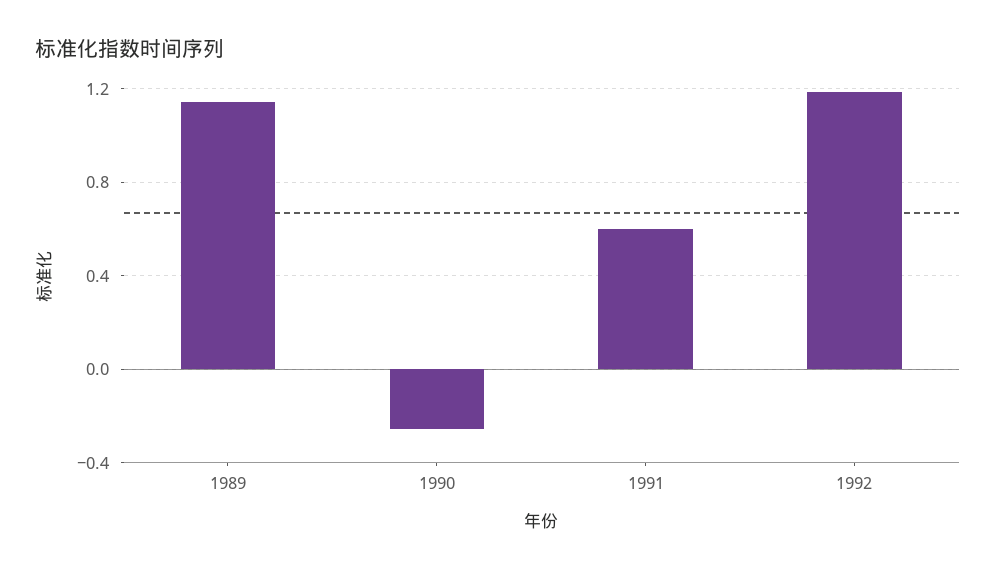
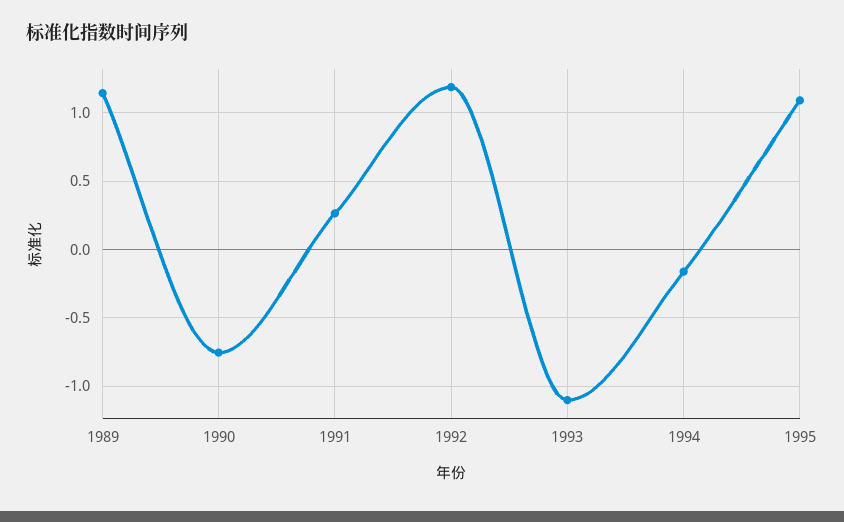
1990: -0.25 -> -0.75
1991: 0.6 -> 0.25
1993: none -> -1.1
1994: none -> -0.15
1995: none -> 1.1

